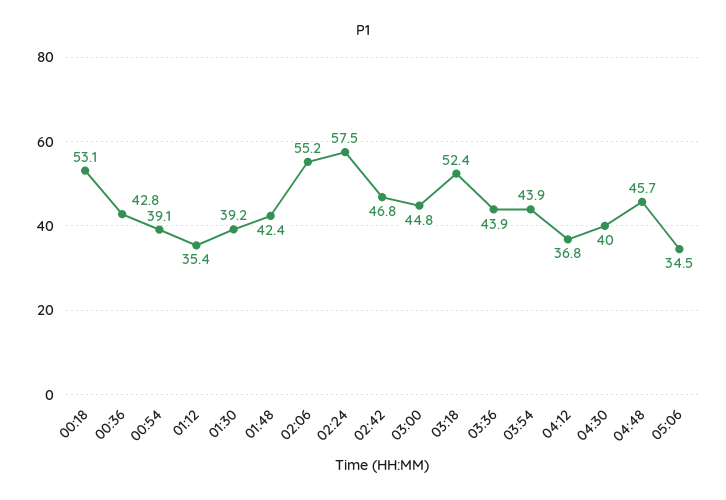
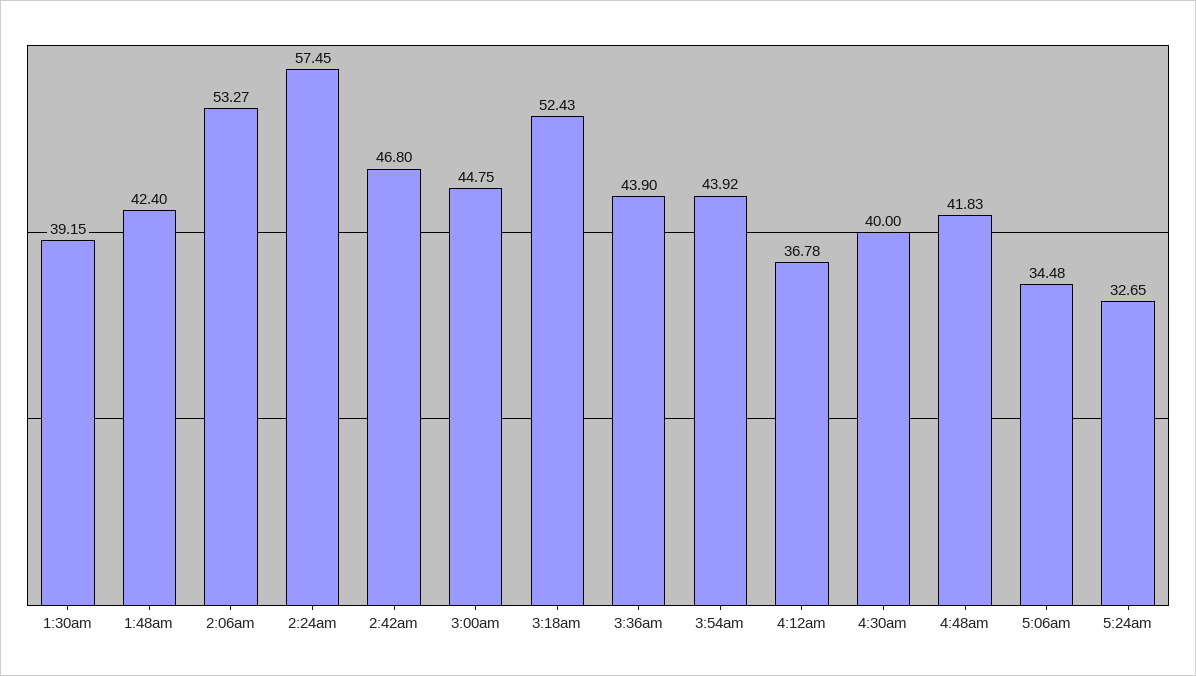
00:18: 53.1 -> none
00:36: 42.8 -> none
00:54: 39.1 -> none
01:12: 35.4 -> none
02:06: 55.2 -> 53.27
04:48: 45.7 -> 41.83
5:24am: none -> 32.65

